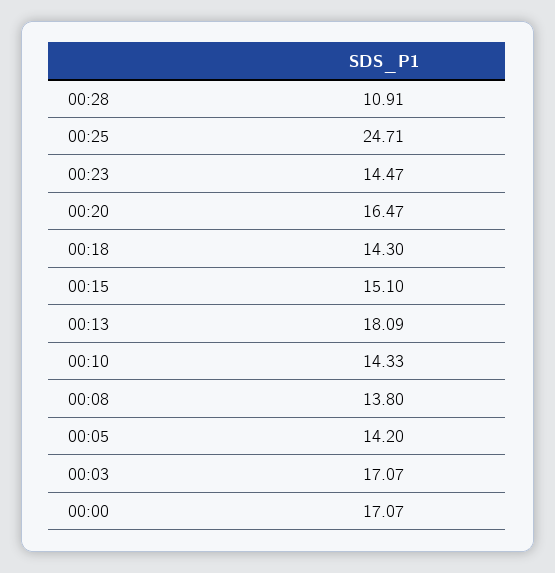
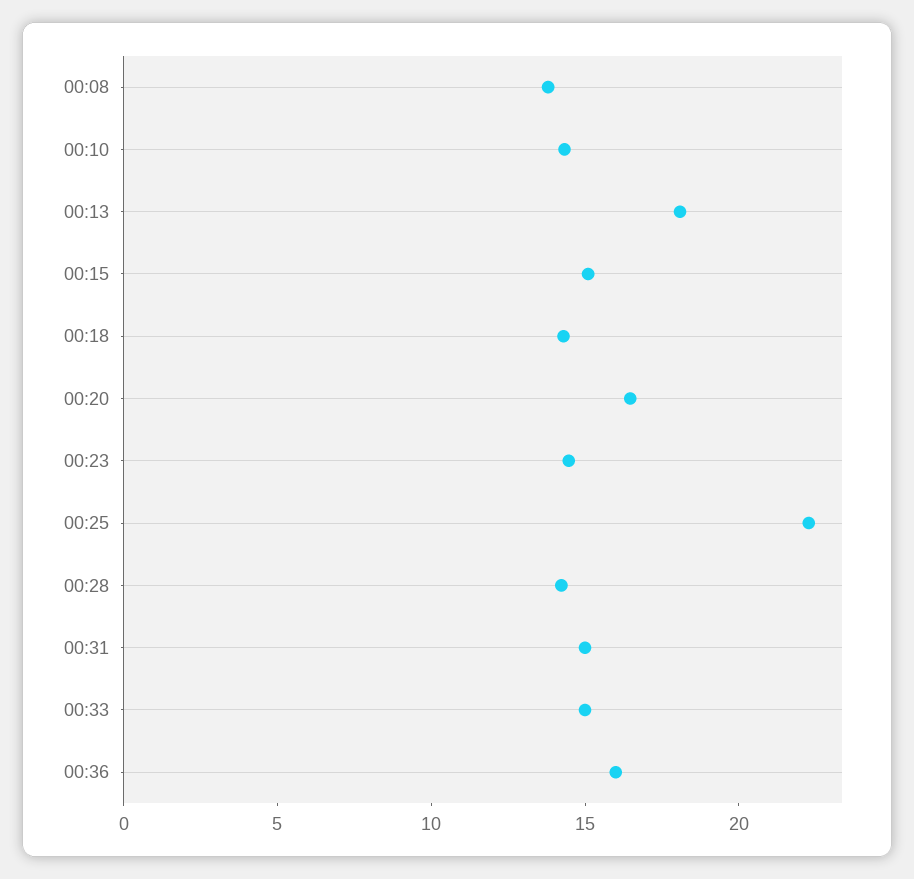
00:28: 10.91 -> 14
00:25: 24.71 -> 22
00:05: 14.2 -> none
00:03: 17.07 -> none
00:00: 17.07 -> none
00:31: none -> 15
00:33: none -> 15
00:36: none -> 16

